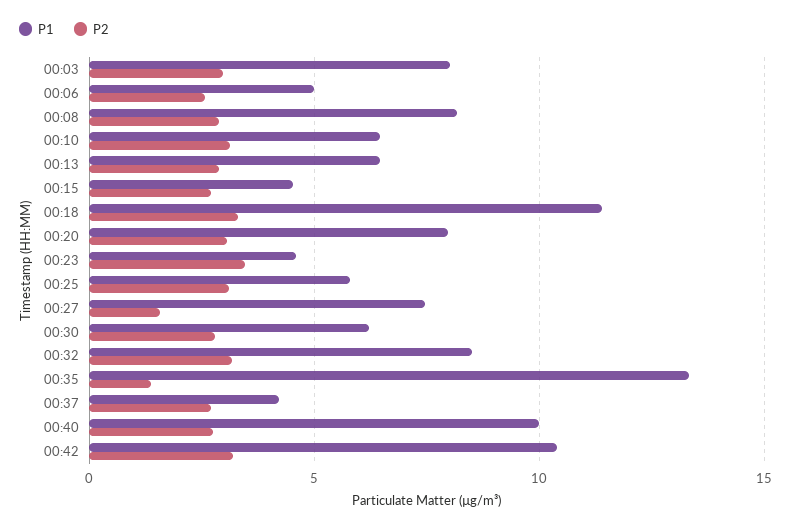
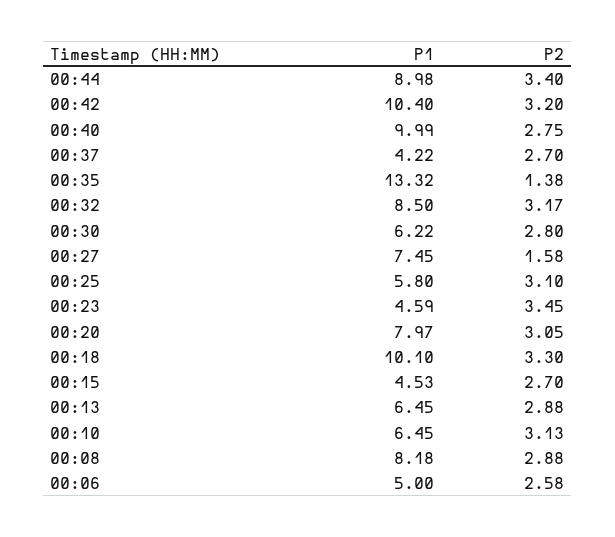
P1, 00:03: 8 -> none
P2, 00:03: 3 -> none
P1, 00:18: 11.5 -> 10.1
P1, 00:44: none -> 8.98
P2, 00:44: none -> 3.4

